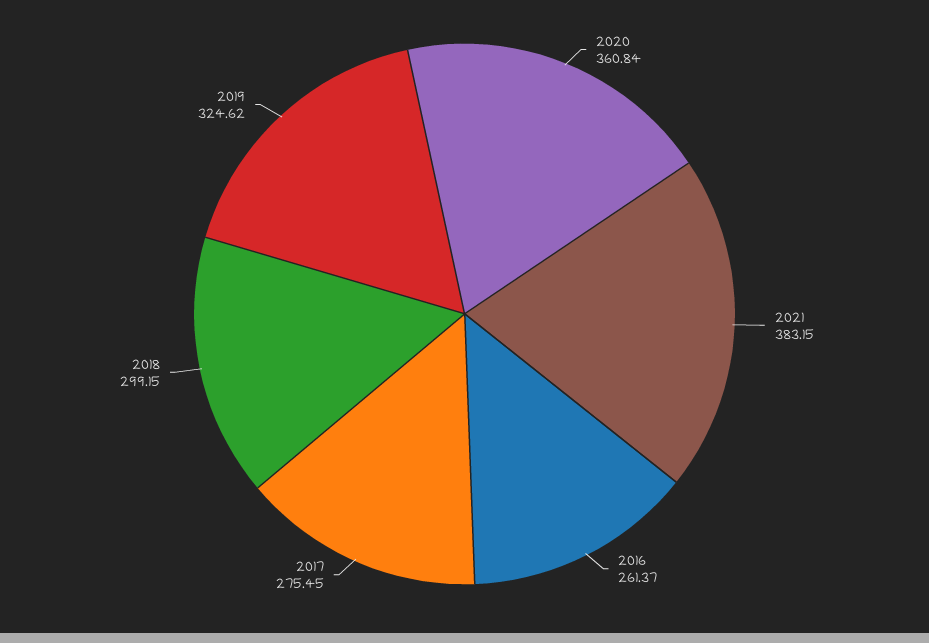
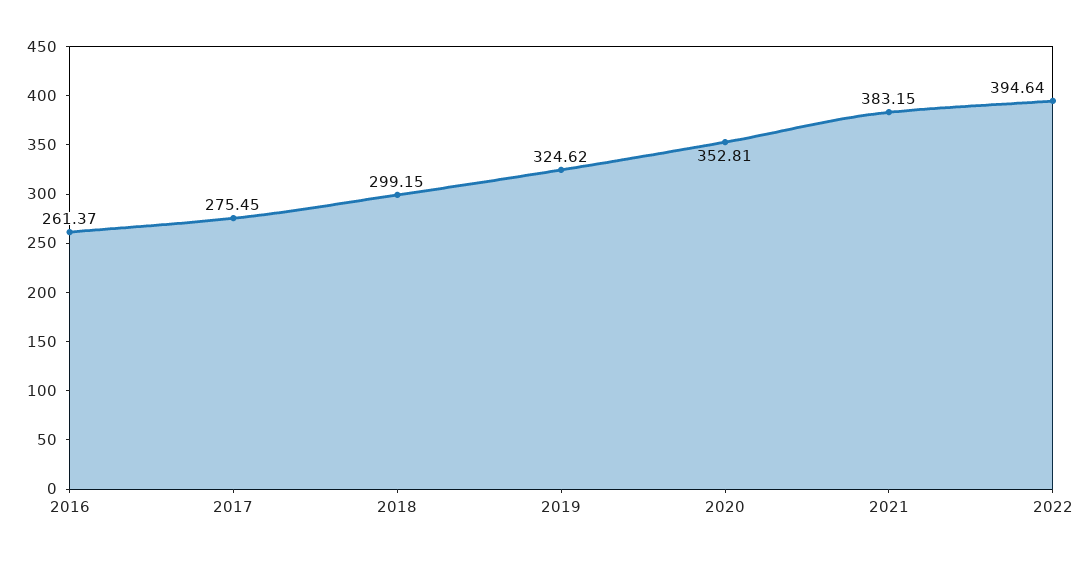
2020: 360.84 -> 352.81
2022: none -> 394.64

